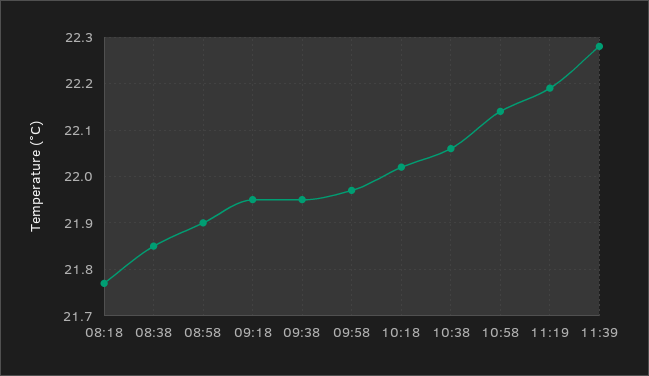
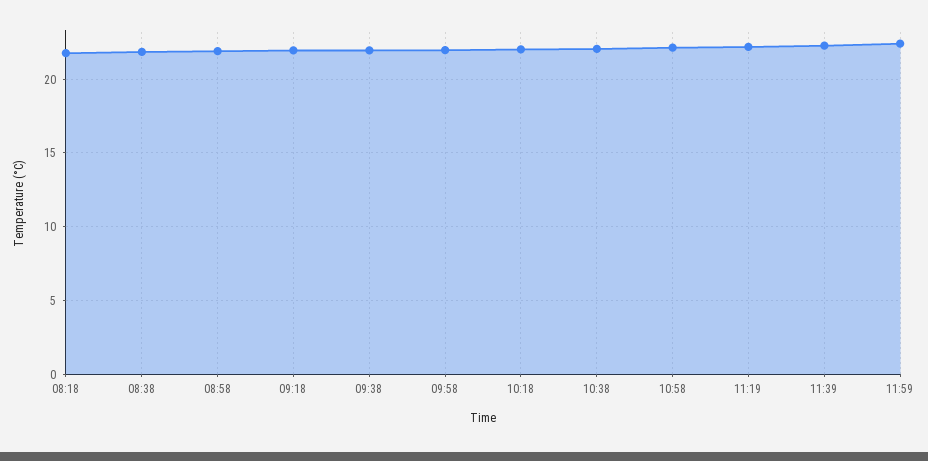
11:59: none -> 22.5

